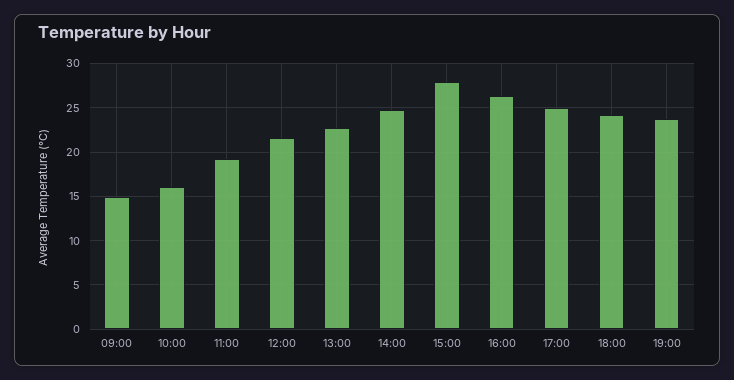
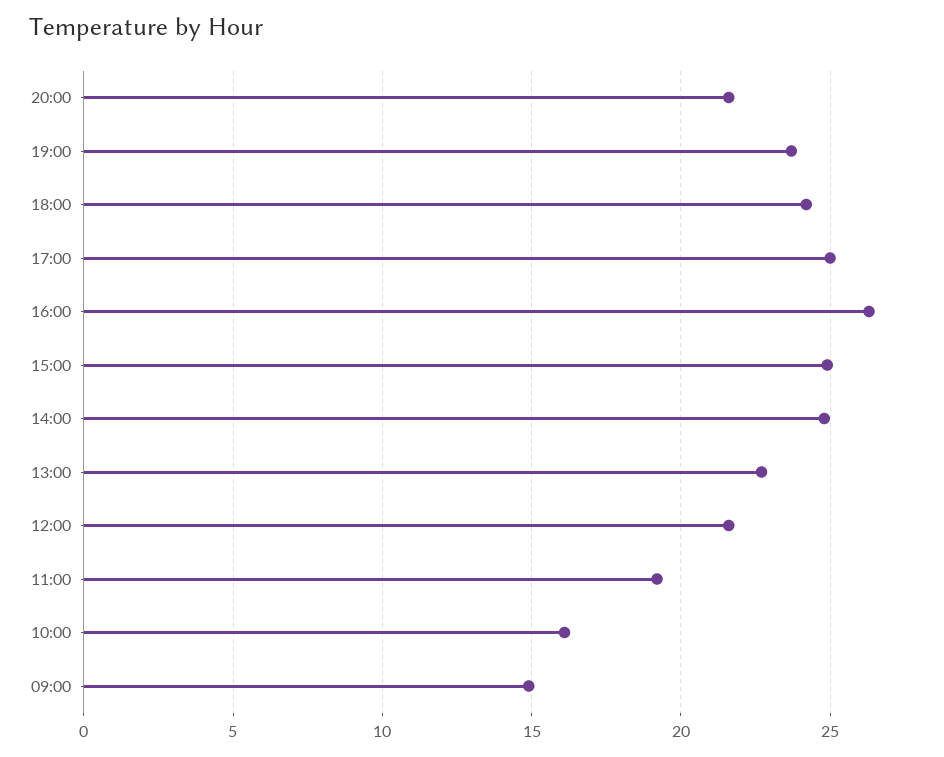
15:00: 28 -> 25
20:00: none -> 21.5

